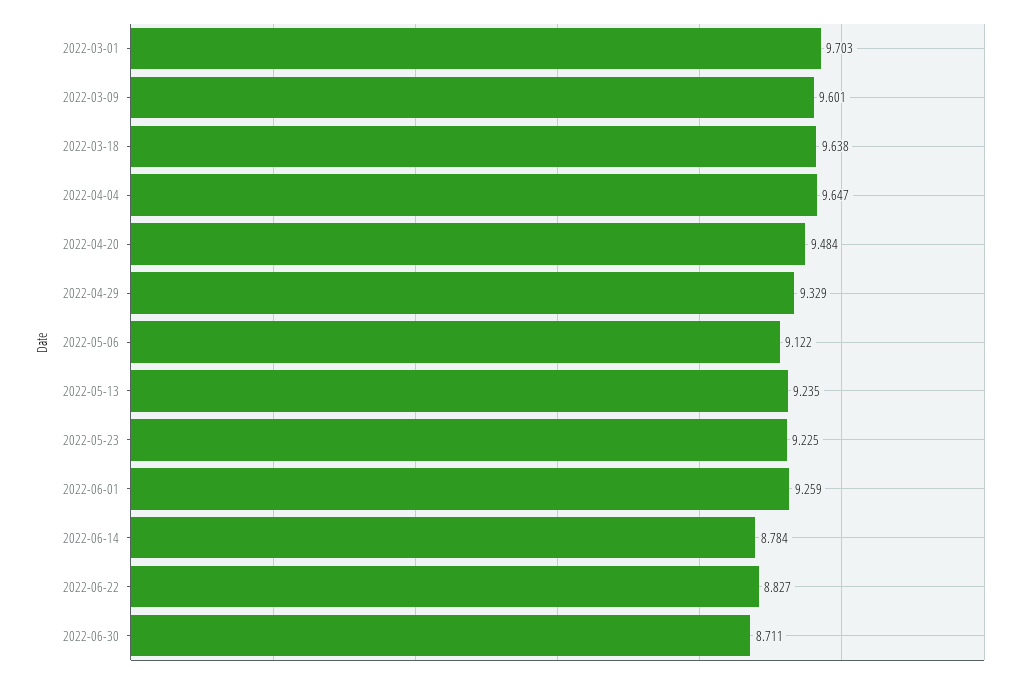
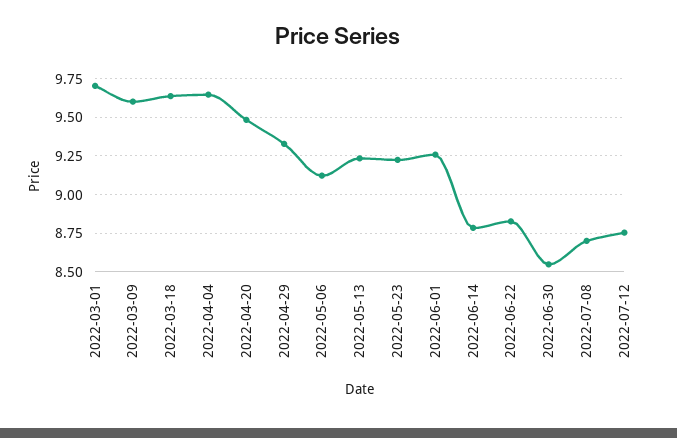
2022-06-30: 8.711 -> 8.55
2022-07-08: none -> 8.7
2022-07-12: none -> 8.75

